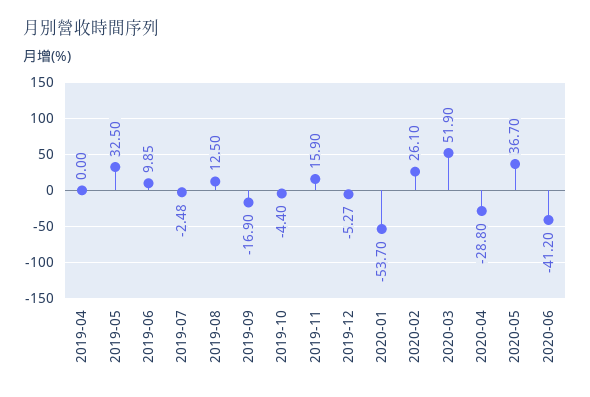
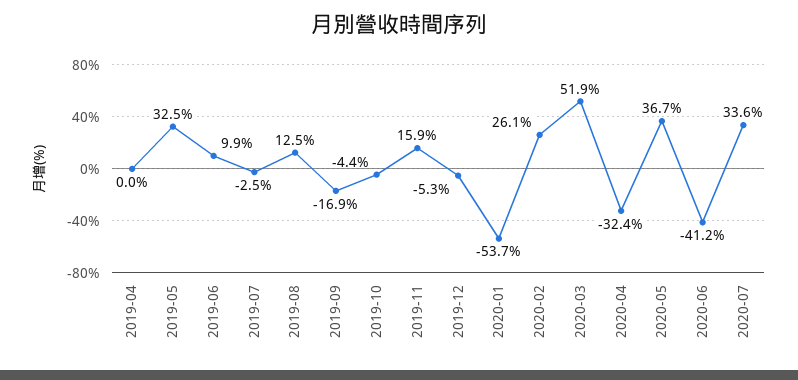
2020-04: -28.8 -> -32.4
2020-07: none -> 33.6

